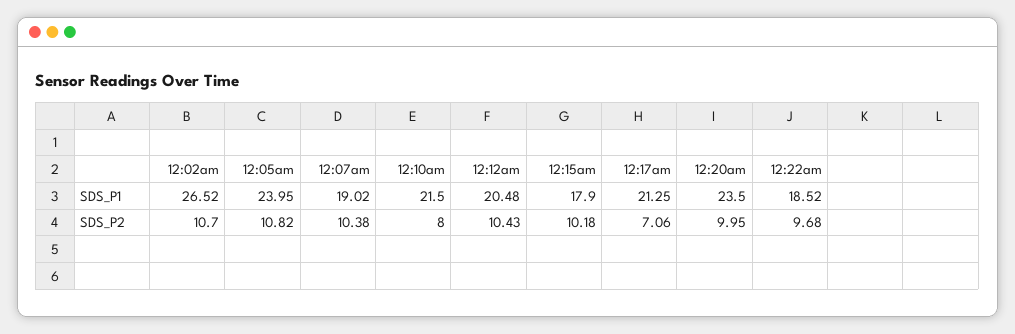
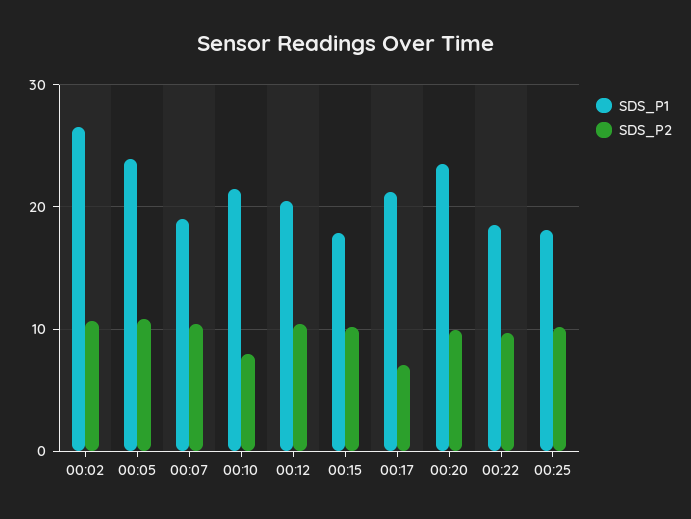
SDS_P1, 00:25: none -> 18
SDS_P2, 00:25: none -> 10

